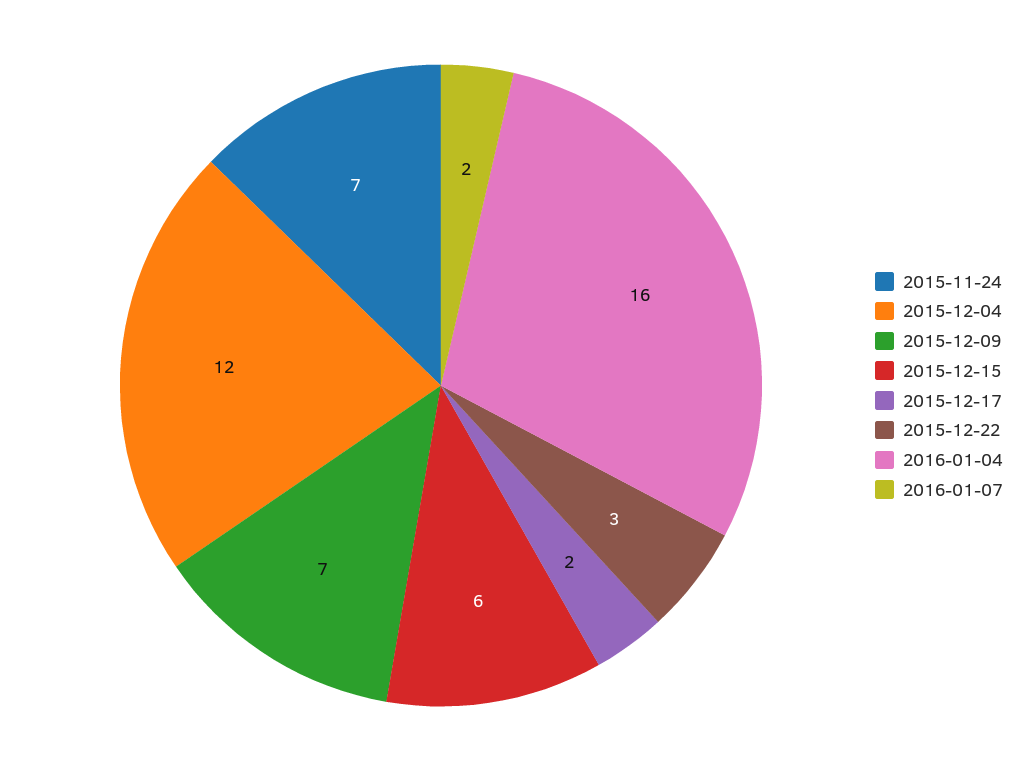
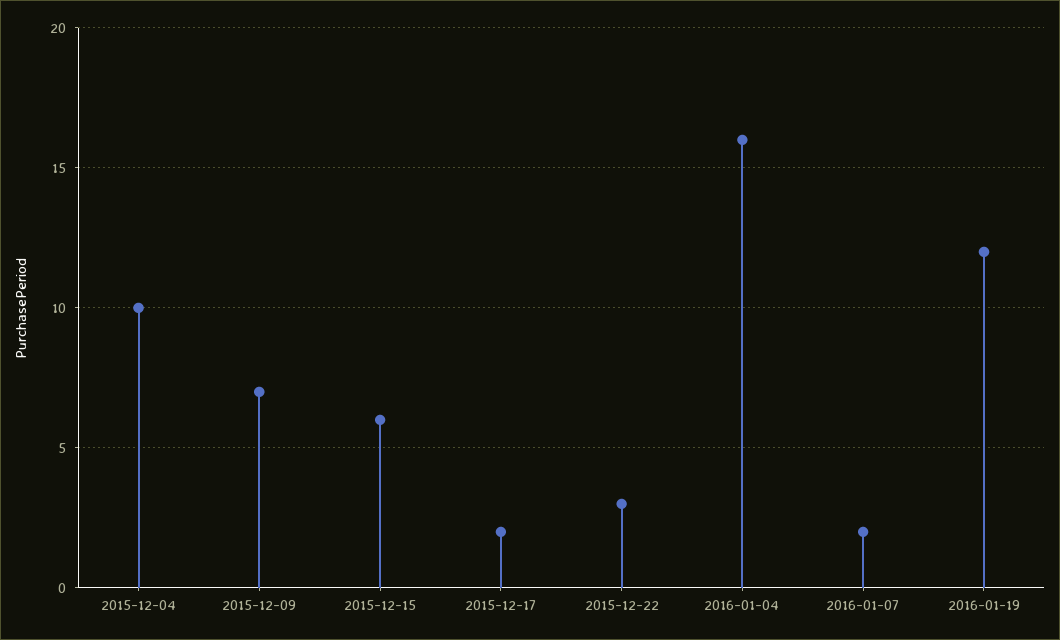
2015-11-24: 7 -> none
2015-12-04: 12 -> 10
2016-01-19: none -> 12

